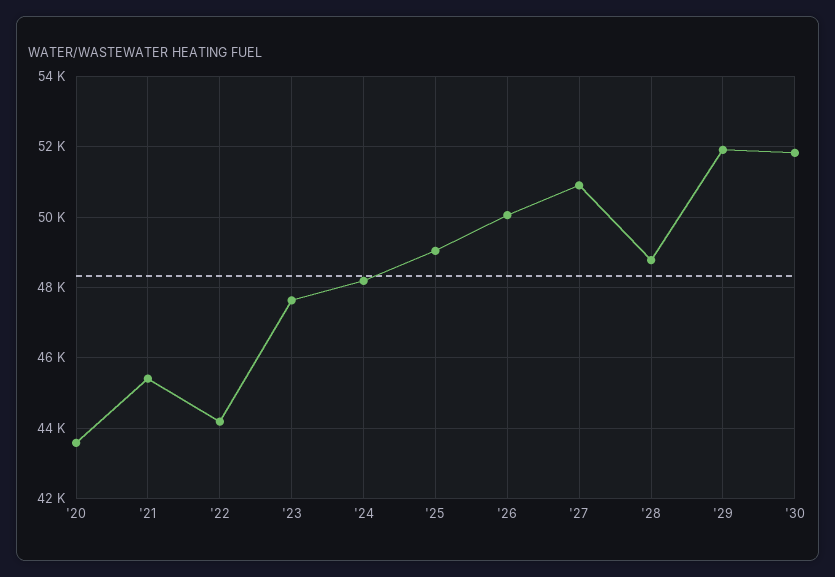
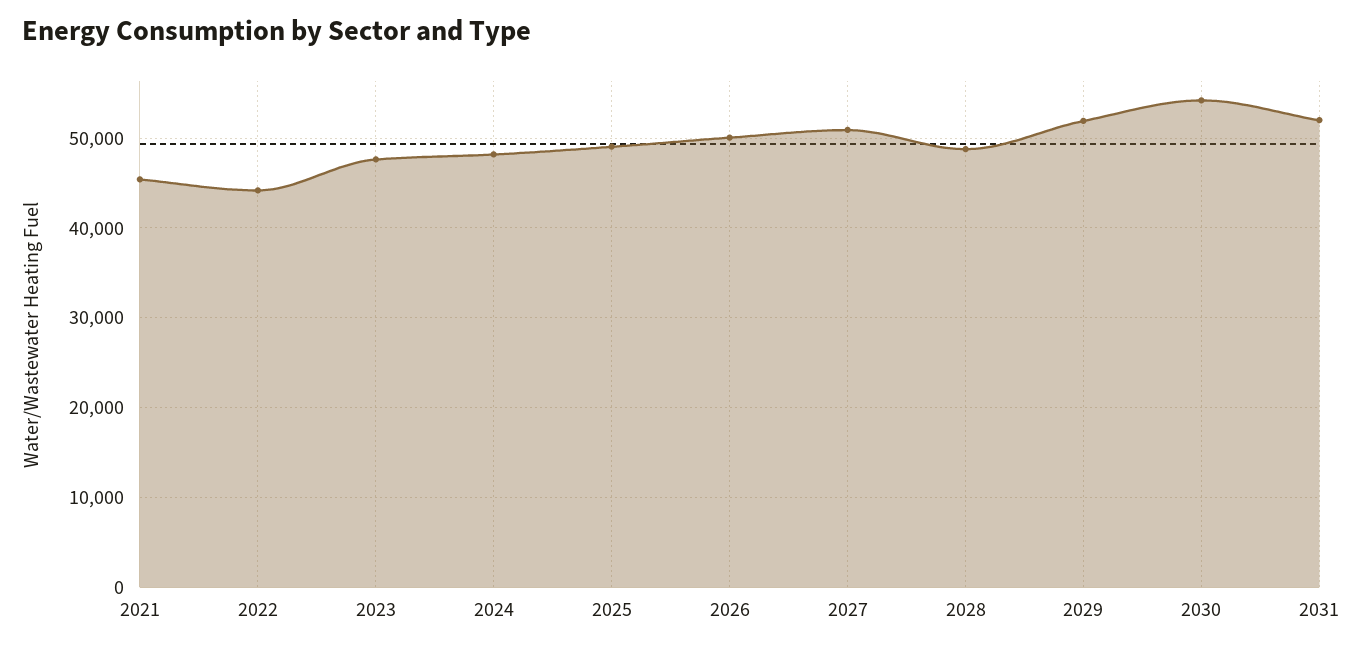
'20: 43600 -> none
'30: 51800 -> 54000
2031: none -> 52000

